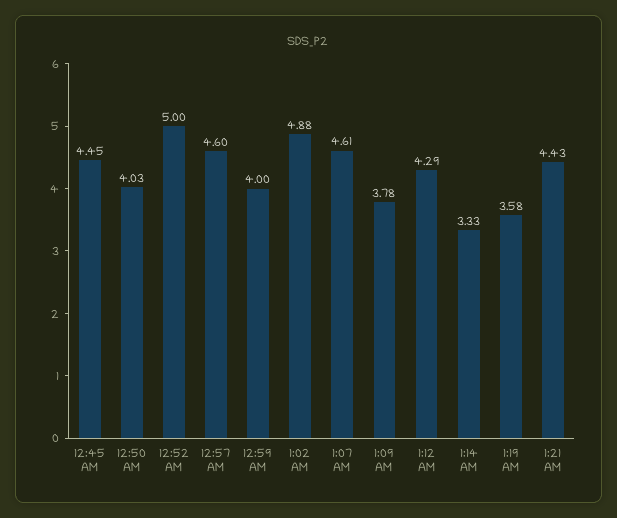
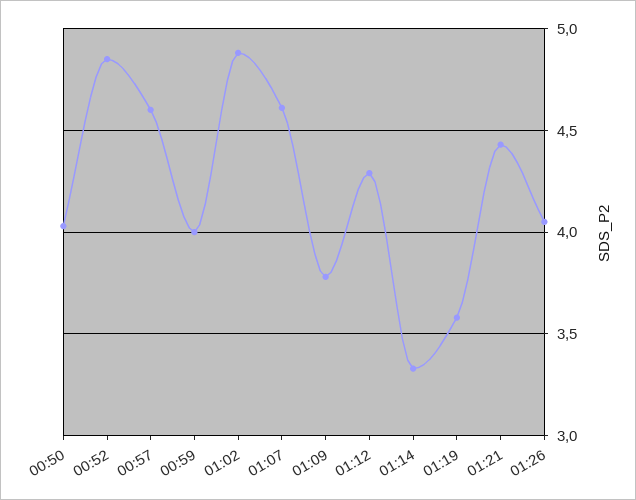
12:45 AM: 4.45 -> none
12:52 AM: 5 -> 4.85
01:26: none -> 4.05

